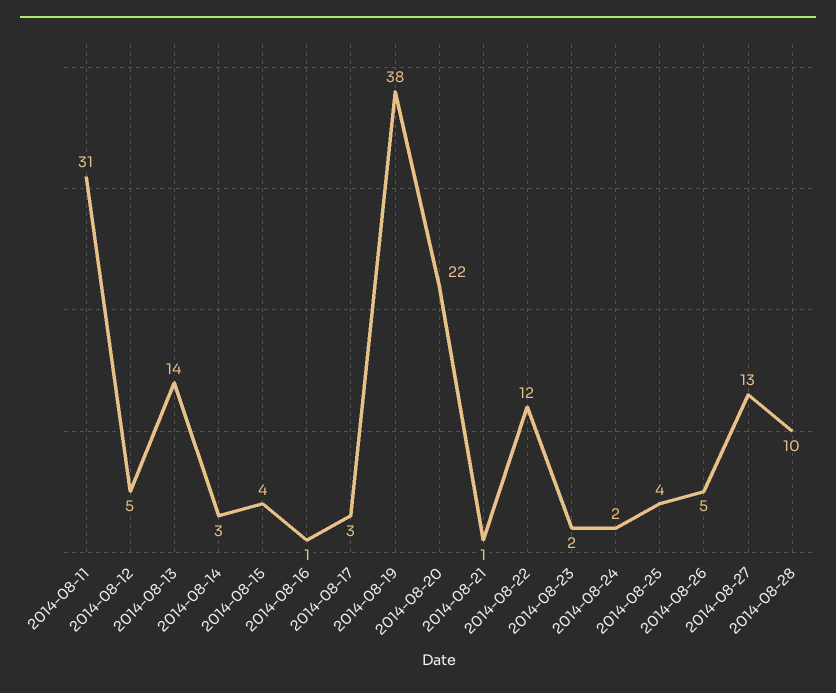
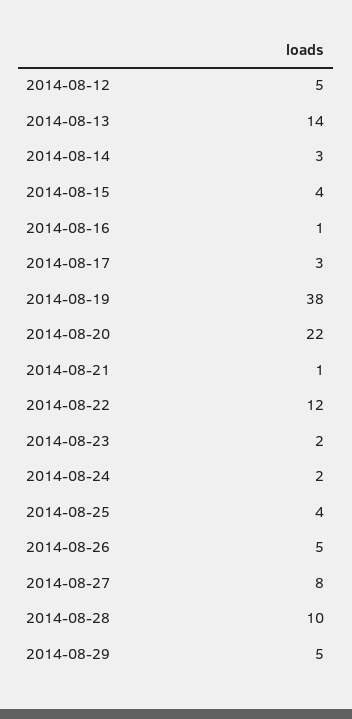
2014-08-11: 31 -> none
2014-08-27: 13 -> 8
2014-08-29: none -> 5

